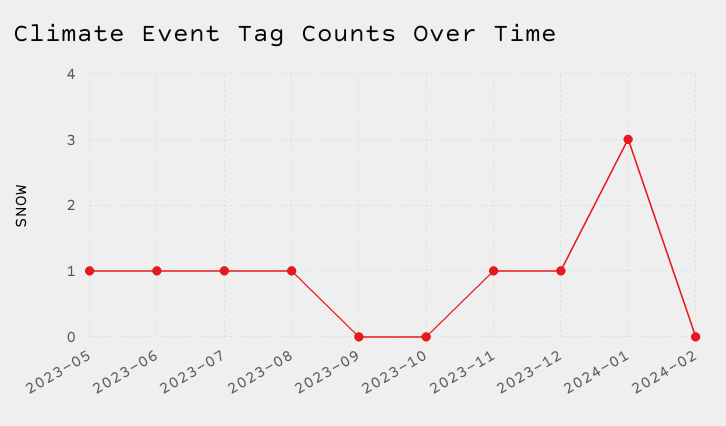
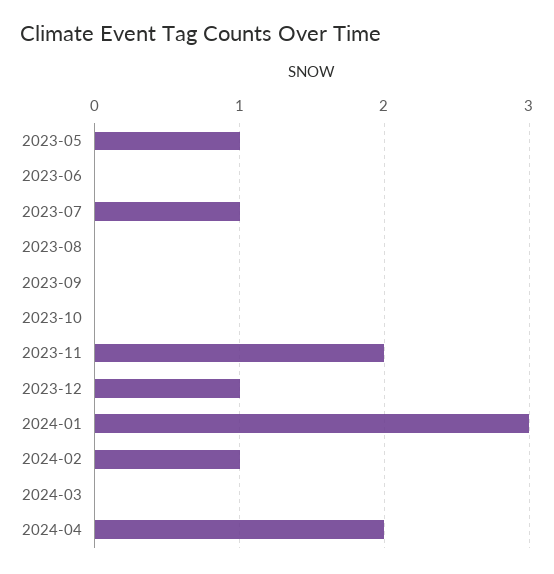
2023-06: 1 -> 0
2023-08: 1 -> 0
2023-11: 1 -> 2
2024-02: 0 -> 1
2024-03: none -> 0
2024-04: none -> 2

